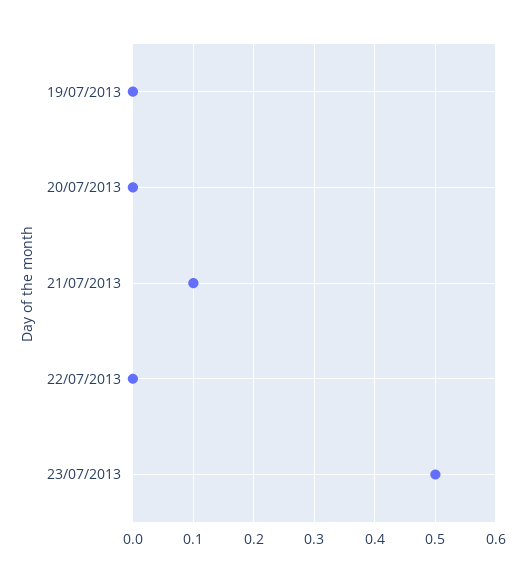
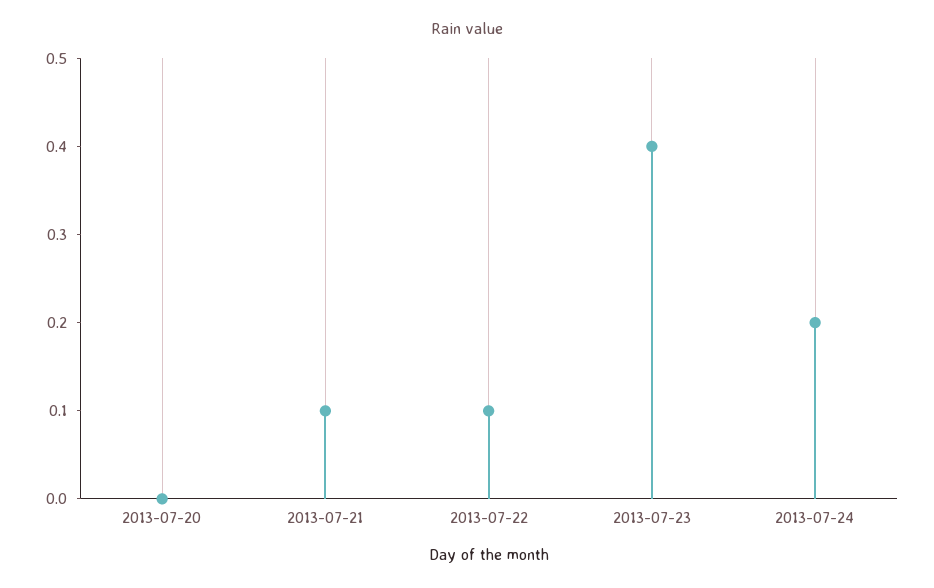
19/07/2013: 0 -> none
22/07/2013: 0 -> 0.1
23/07/2013: 0.5 -> 0.4
2013-07-24: none -> 0.2

